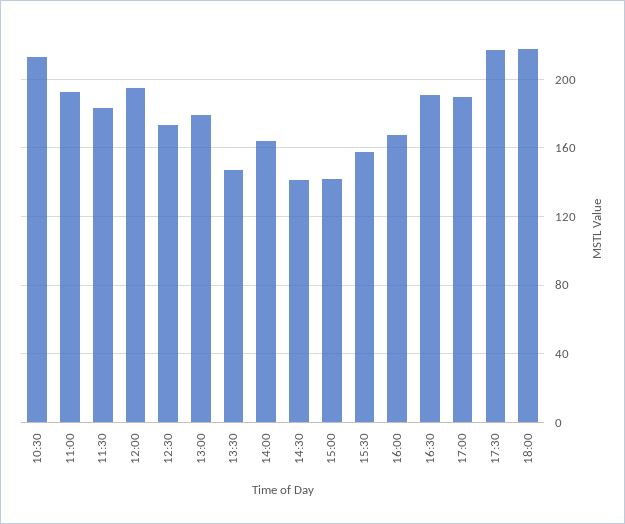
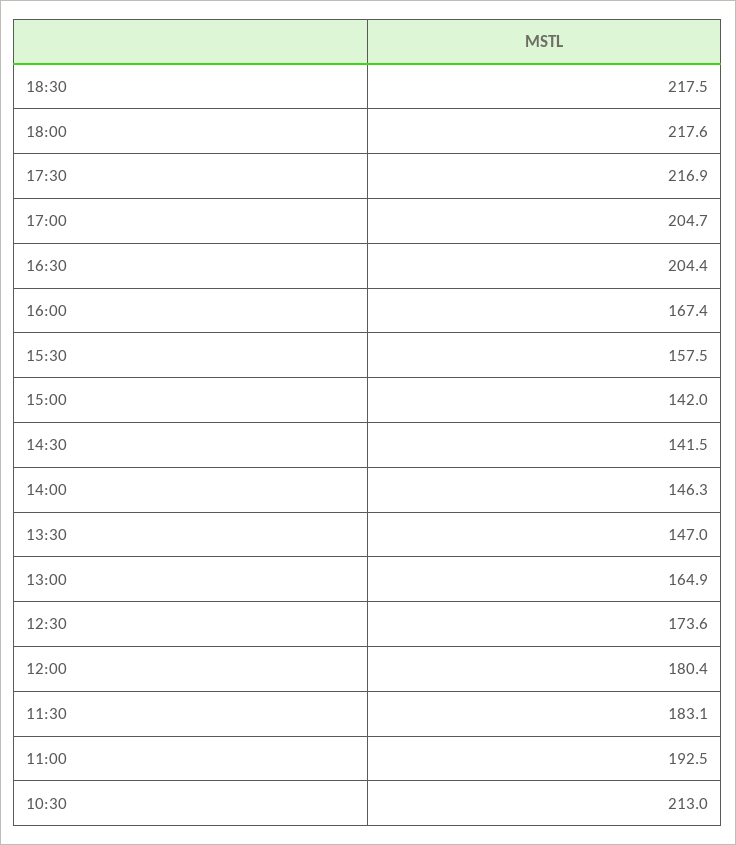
12:00: 195 -> 180.4
13:00: 180 -> 164.9
14:00: 165 -> 146.3
16:30: 190 -> 204.4
17:00: 190 -> 204.7
18:30: none -> 217.5

